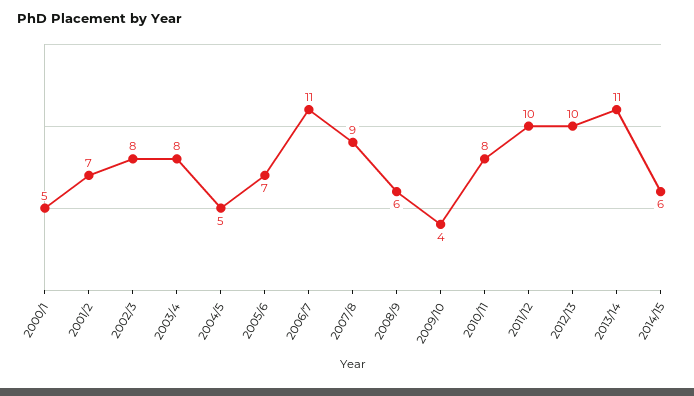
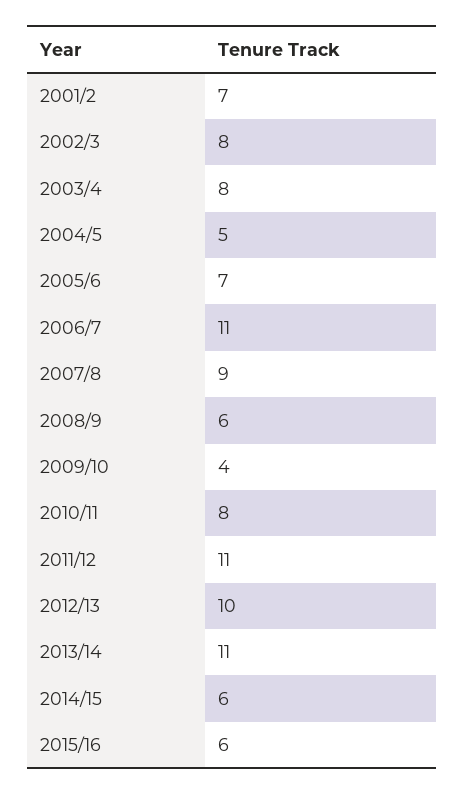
2000/1: 5 -> none
2011/12: 10 -> 11
2015/16: none -> 6

